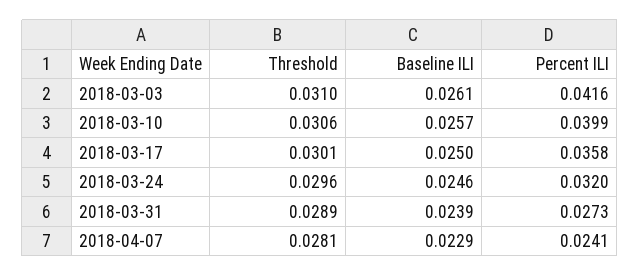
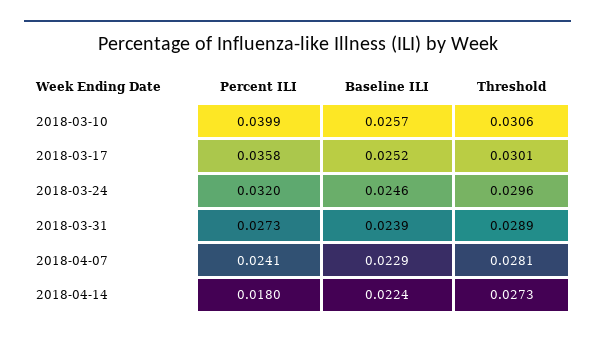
Threshold, 2018-03-03: 0.031 -> none
Baseline ILI, 2018-03-03: 0.0261 -> none
Percent ILI, 2018-03-03: 0.0416 -> none
Baseline ILI, 2018-03-17: 0.025 -> 0.0252
Percent ILI, 2018-04-14: none -> 0.018
Baseline ILI, 2018-04-14: none -> 0.0224
Threshold, 2018-04-14: none -> 0.0273

